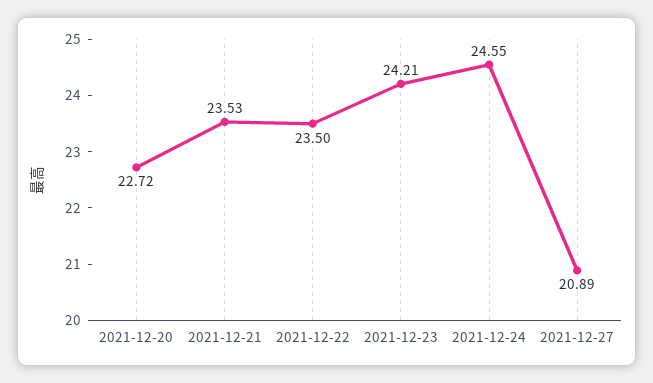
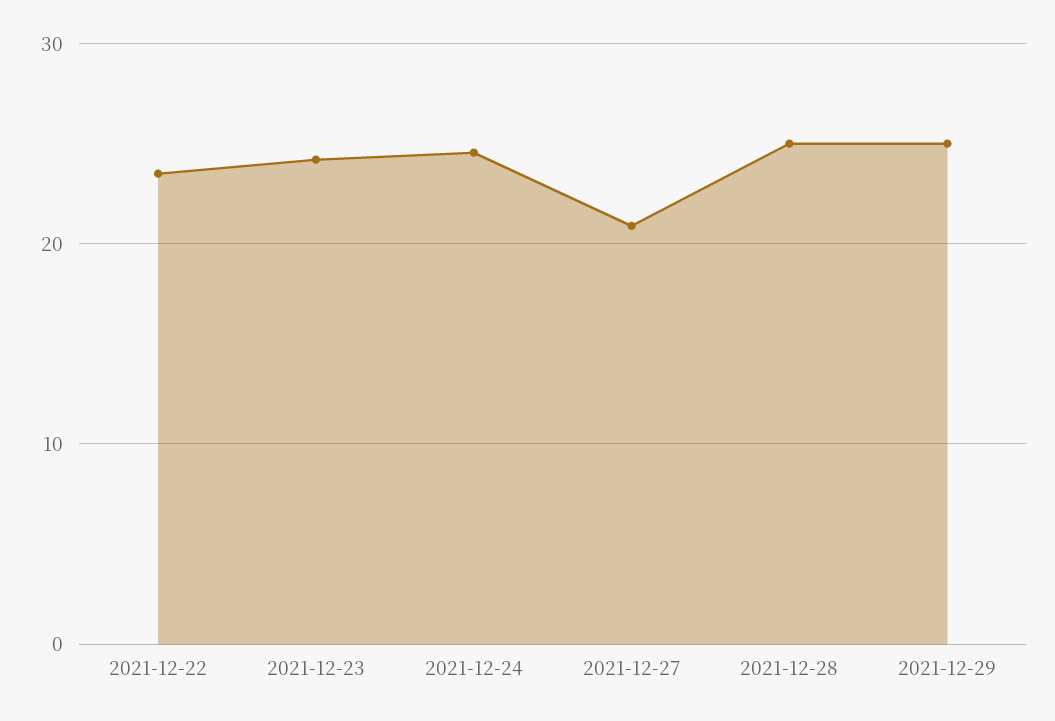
2021-12-20: 22.72 -> none
2021-12-21: 23.53 -> none
2021-12-28: none -> 25
2021-12-29: none -> 25

